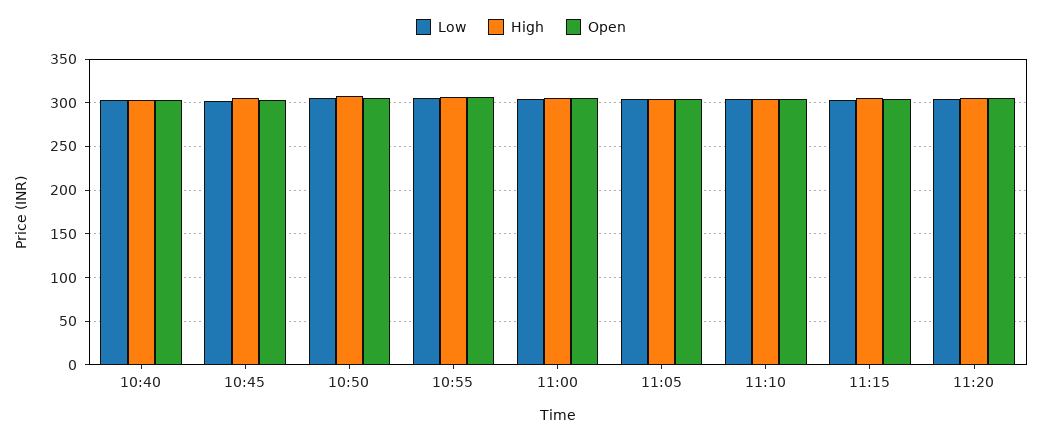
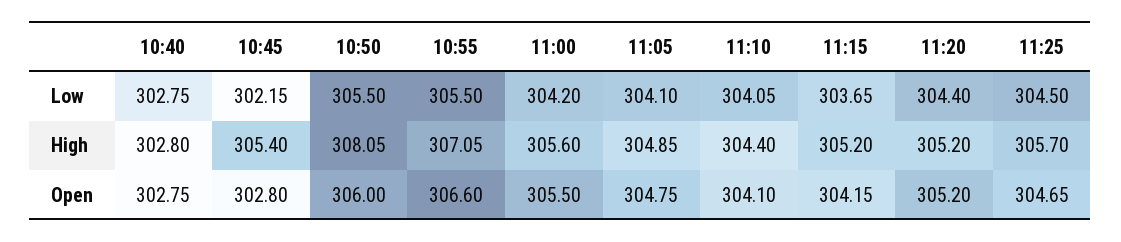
Low, 11:25: none -> 304.5
High, 11:25: none -> 305.7
Open, 11:25: none -> 304.65

